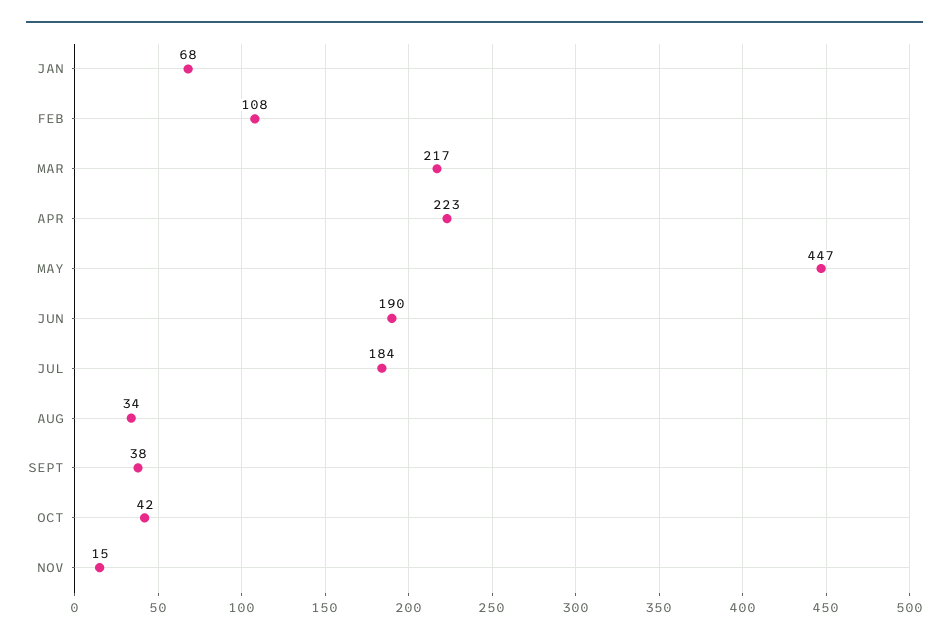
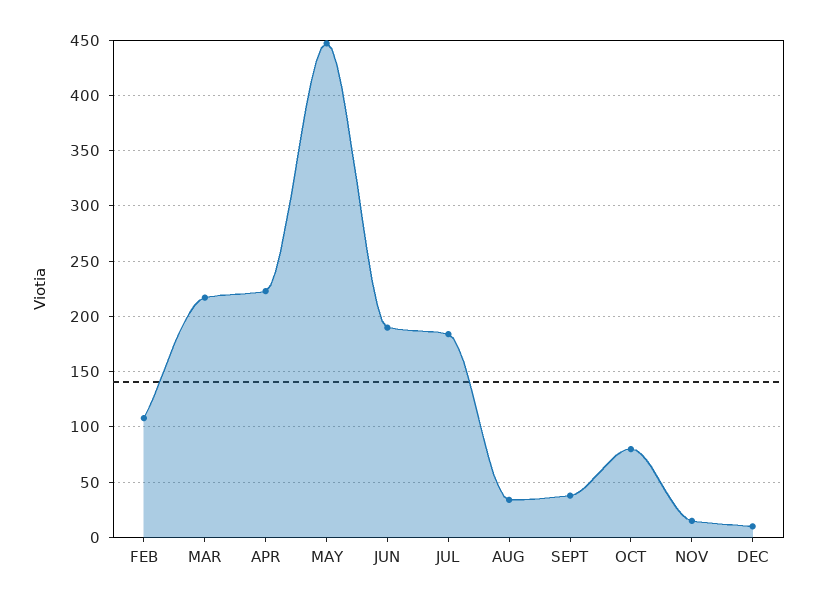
JAN: 68 -> none
OCT: 42 -> 80
DEC: none -> 10

